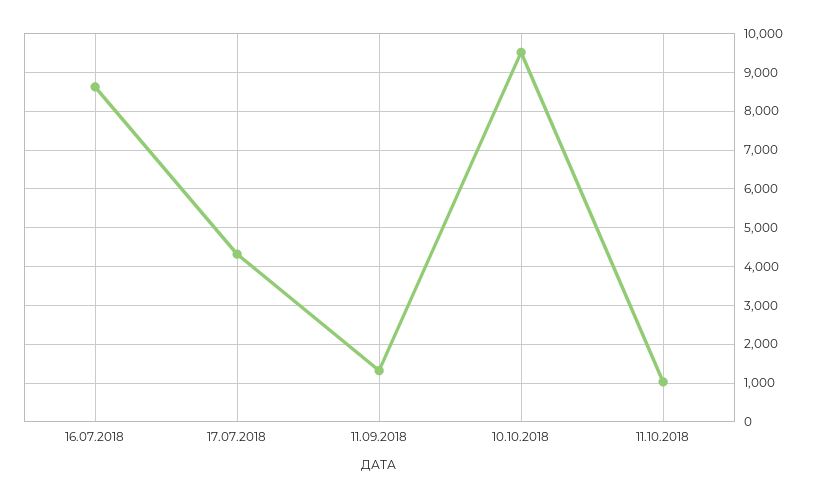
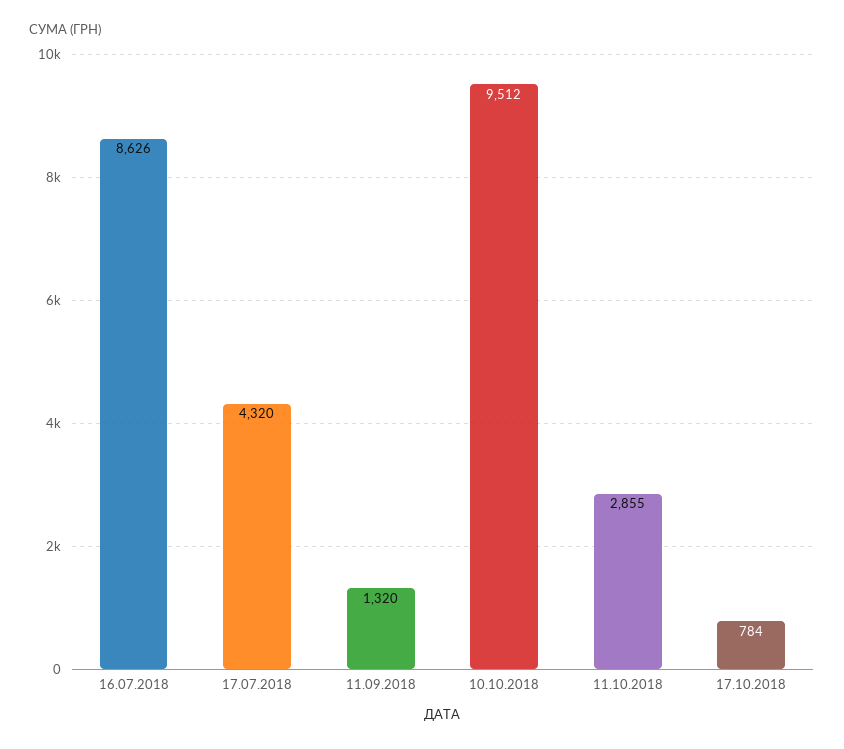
11.10.2018: 1000 -> 2855
17.10.2018: none -> 784

